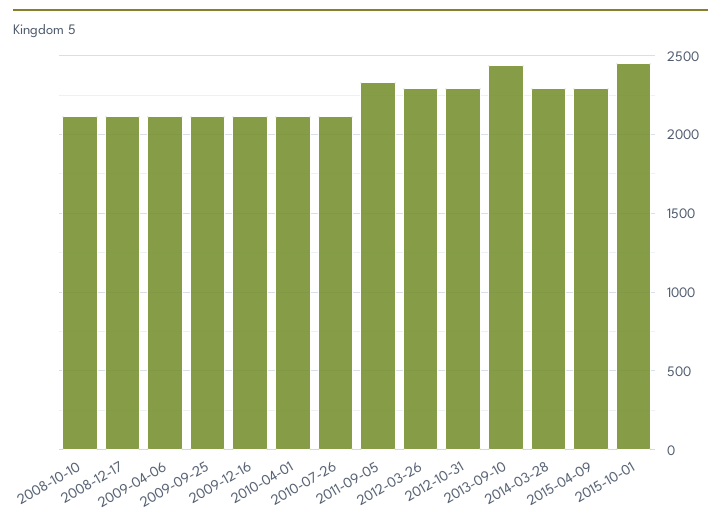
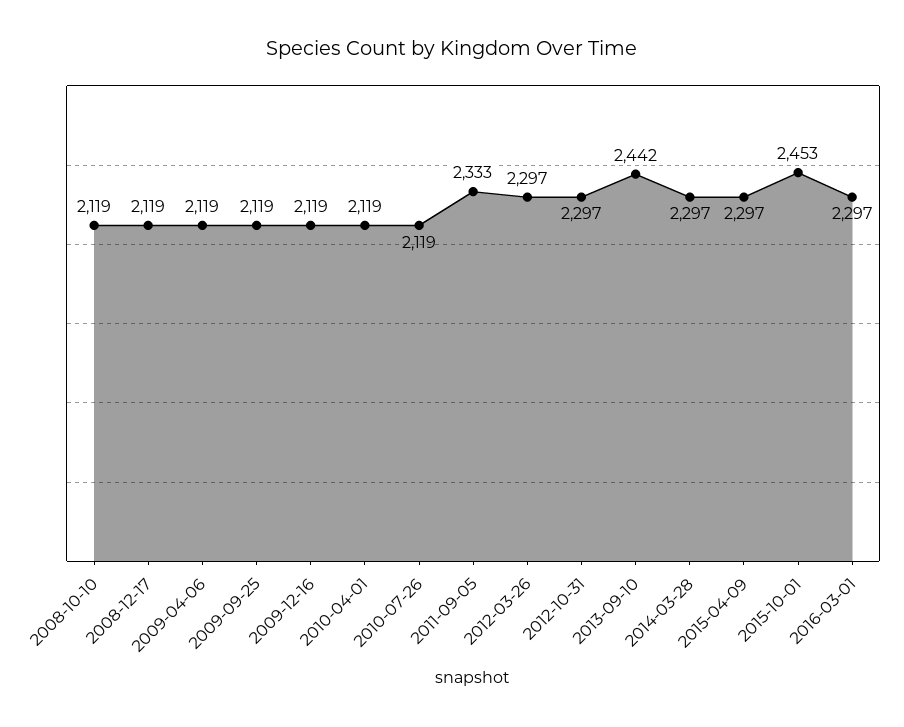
2016-03-01: none -> 2297

